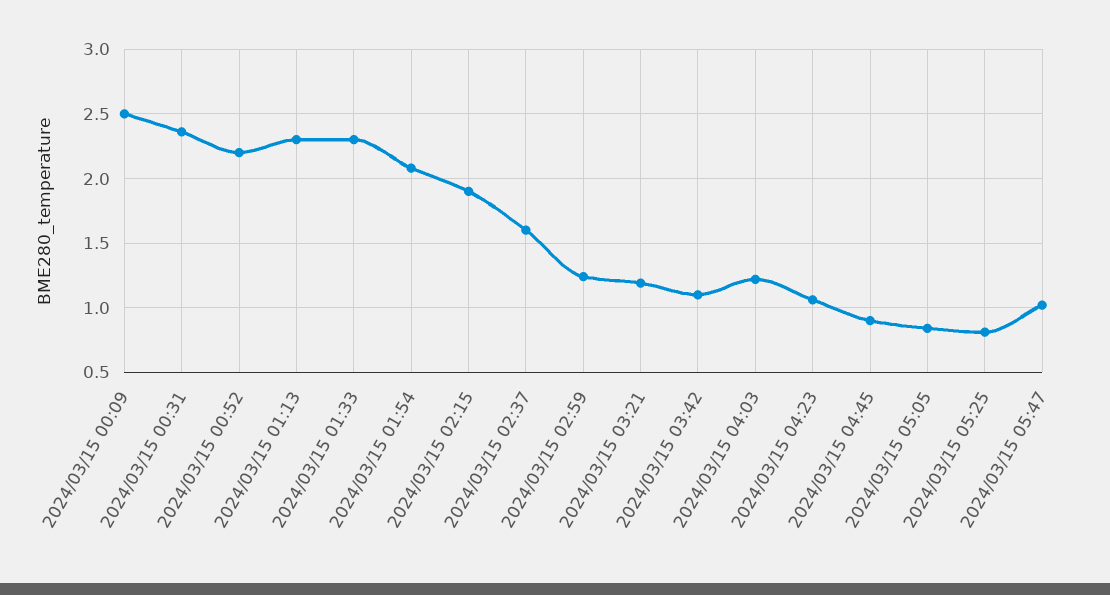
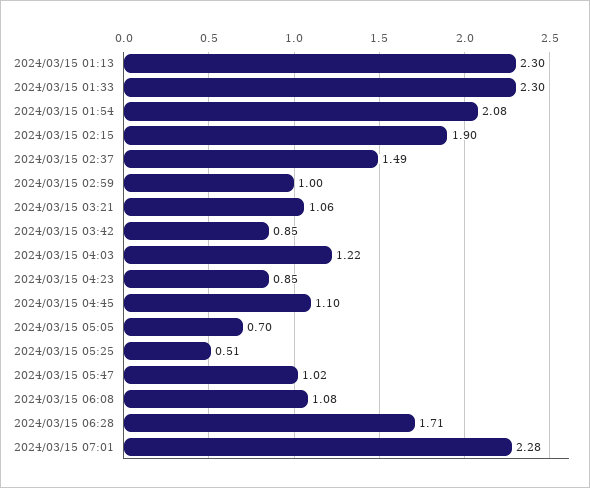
2024/03/15 00:09: 2.5 -> none
2024/03/15 00:31: 2.35 -> none
2024/03/15 00:52: 2.2 -> none
2024/03/15 02:37: 1.6 -> 1.49
2024/03/15 02:59: 1.25 -> 1
2024/03/15 03:21: 1.2 -> 1.06
2024/03/15 03:42: 1.1 -> 0.85
2024/03/15 04:23: 1.05 -> 0.85
2024/03/15 04:45: 0.9 -> 1.1
2024/03/15 05:05: 0.85 -> 0.7
2024/03/15 05:25: 0.8 -> 0.51
2024/03/15 06:08: none -> 1.08
2024/03/15 06:28: none -> 1.71
2024/03/15 07:01: none -> 2.28

